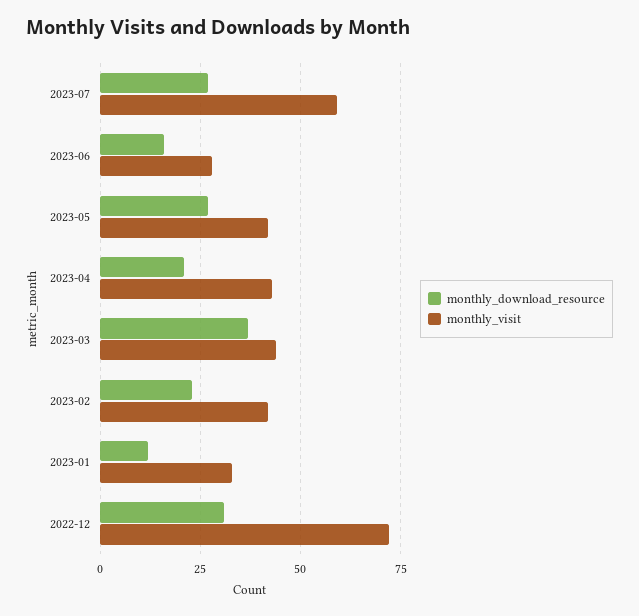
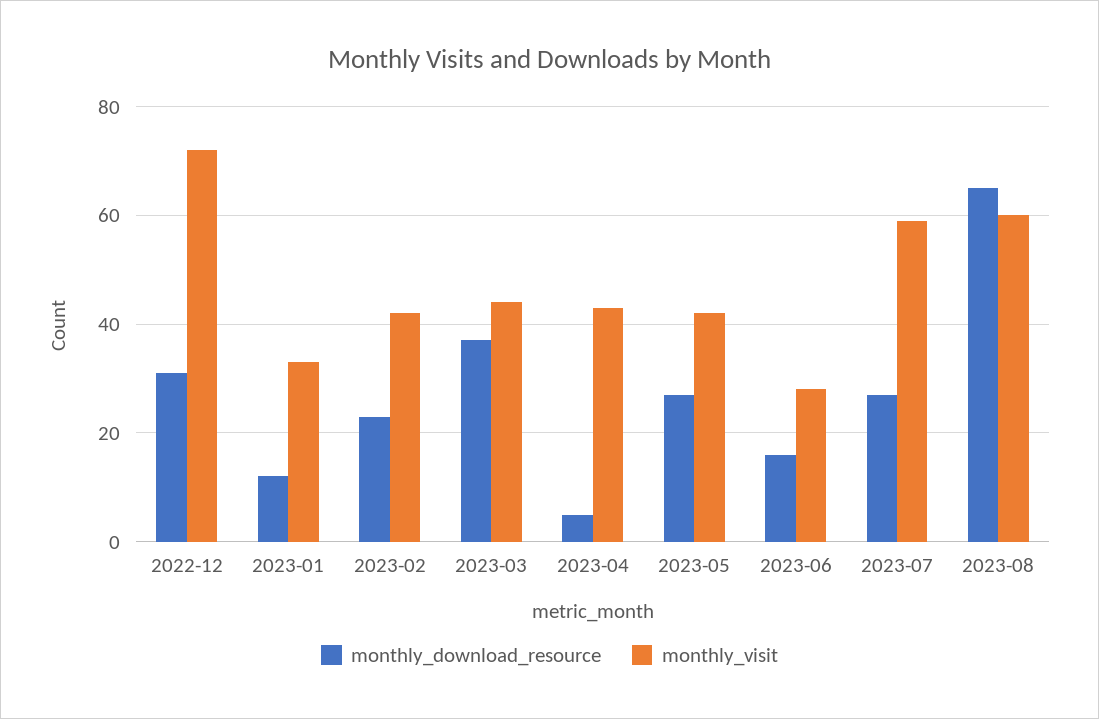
monthly_download_resource, 2023-04: 20 -> 5
monthly_download_resource, 2023-08: none -> 65
monthly_visit, 2023-08: none -> 60

